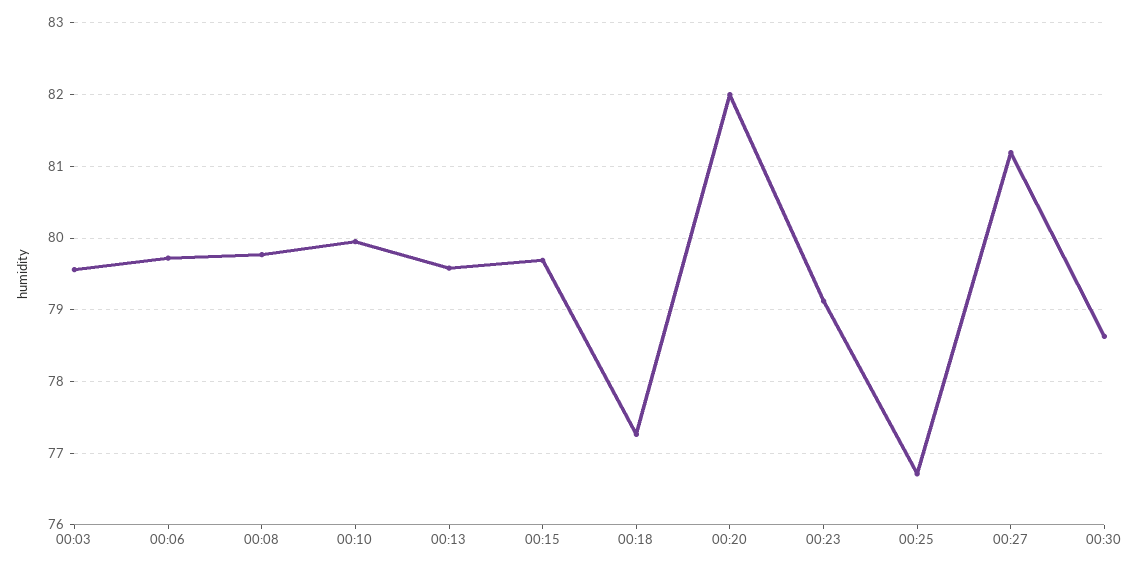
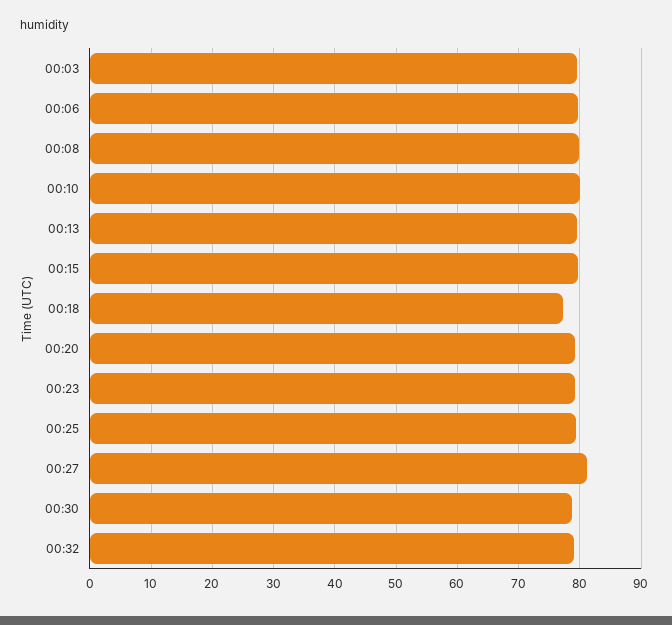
00:20: 82 -> 79
00:25: 76.7 -> 79
00:32: none -> 79

